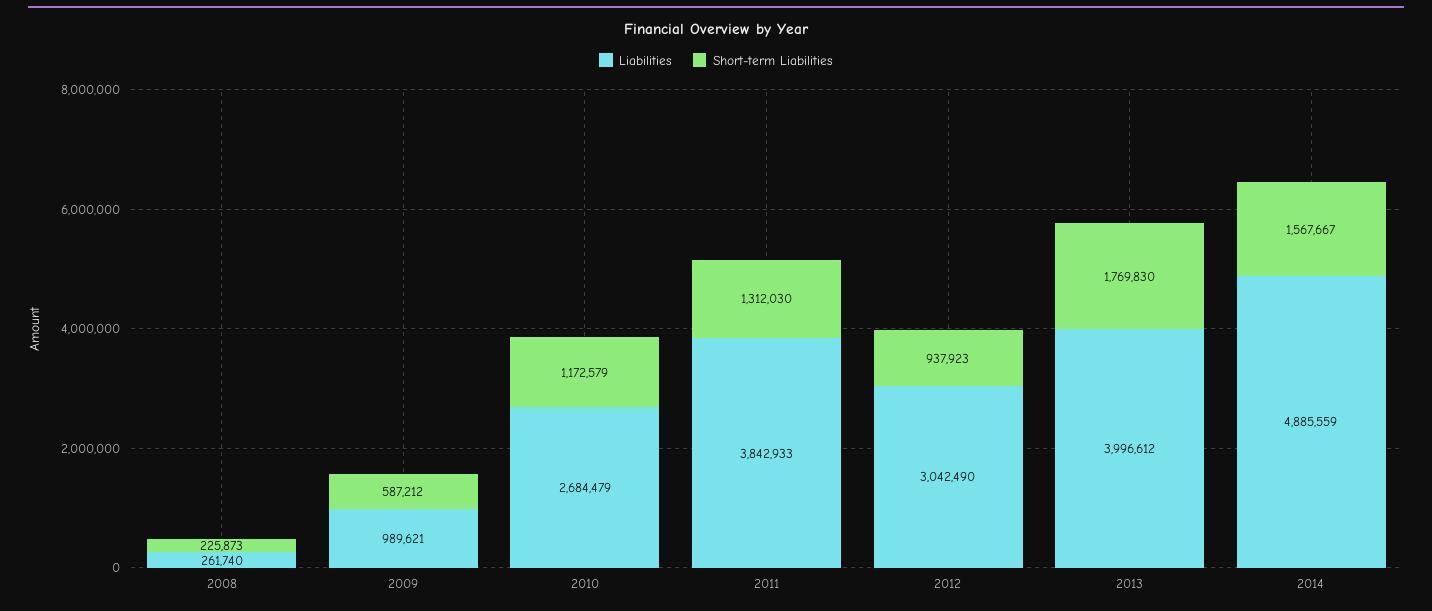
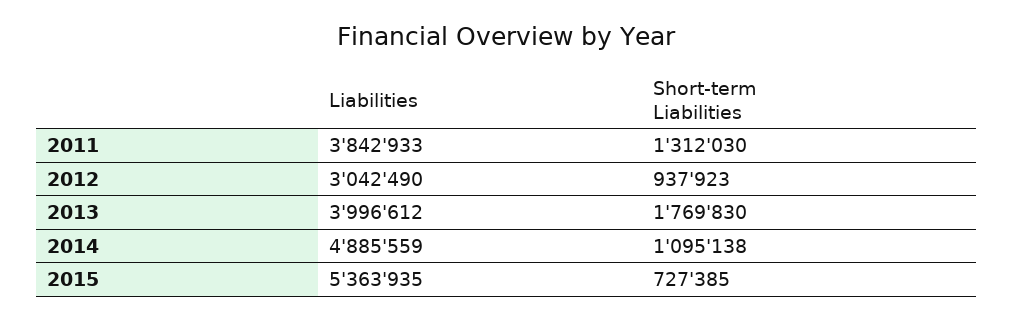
Liabilities, 2008: 261740 -> none
Short-term Liabilities, 2008: 225873 -> none
Liabilities, 2009: 989621 -> none
Short-term Liabilities, 2009: 587212 -> none
Liabilities, 2010: 2684479 -> none
Short-term Liabilities, 2010: 1172579 -> none
Short-term Liabilities, 2014: 1567667 -> 1095138
Liabilities, 2015: none -> 5363935
Short-term Liabilities, 2015: none -> 727385

